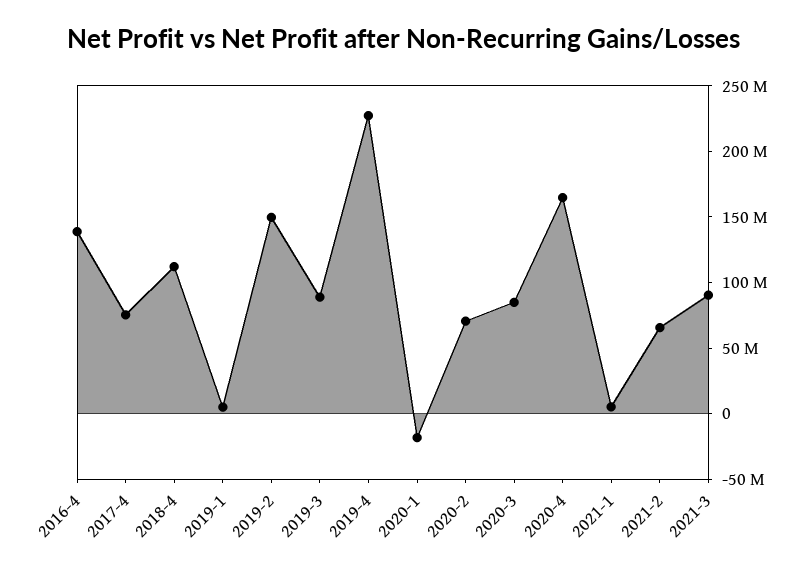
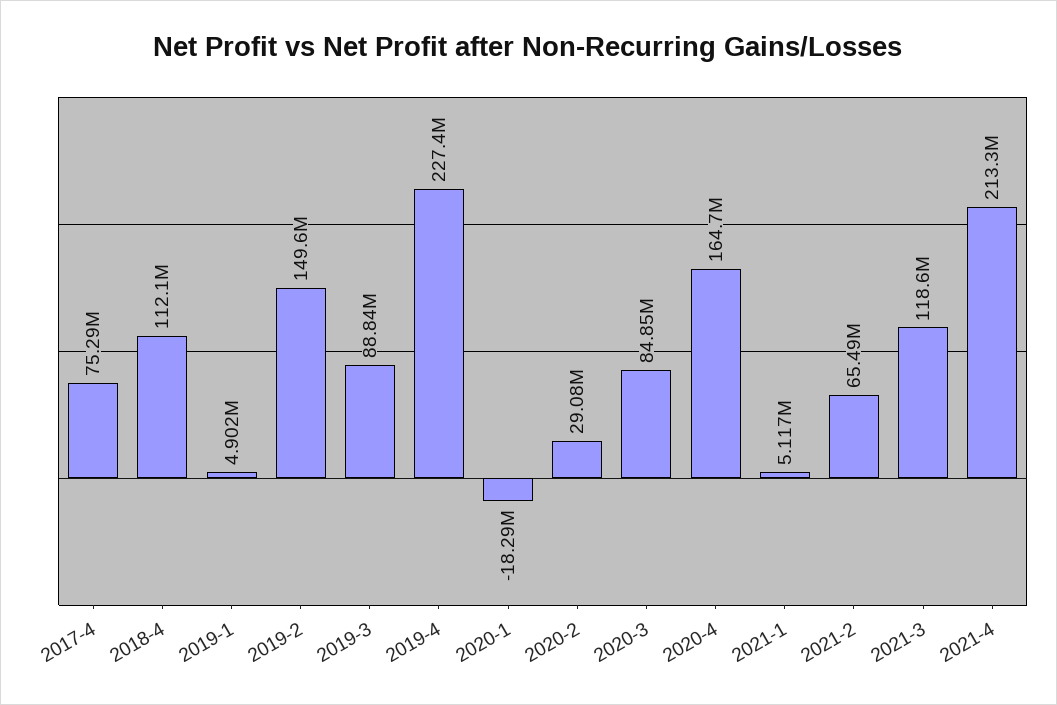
2016-4: 140000000 -> none
2020-2: 70000000 -> 29080000
2021-3: 90000000 -> 118600000
2021-4: none -> 213300000

